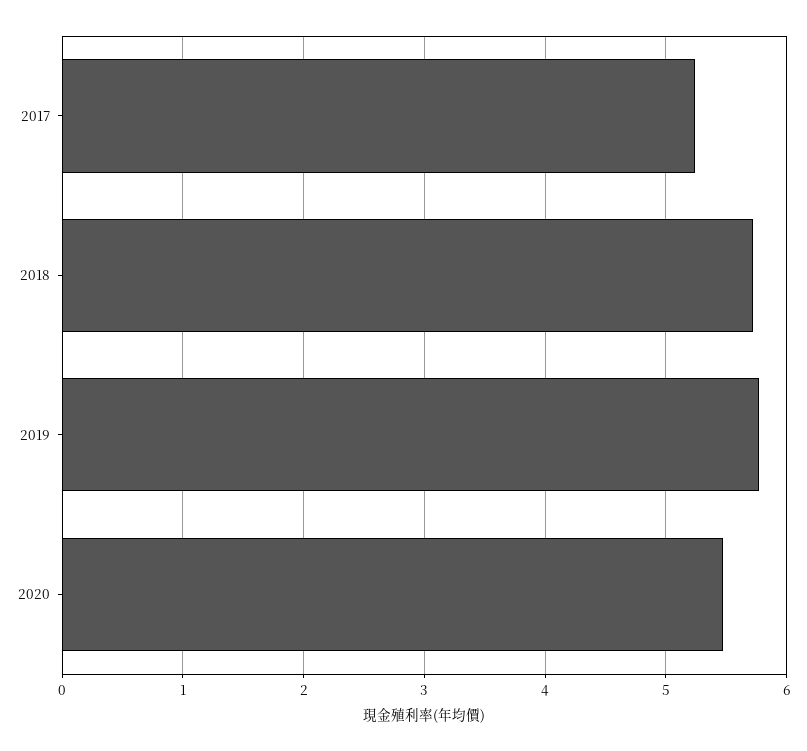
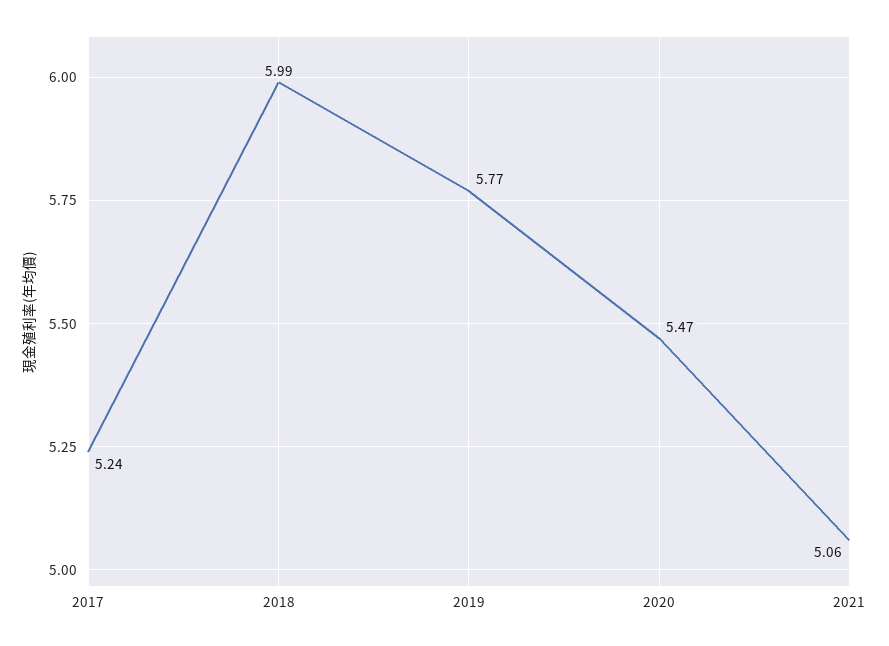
2018: 5.7 -> 5.99
2021: none -> 5.06

